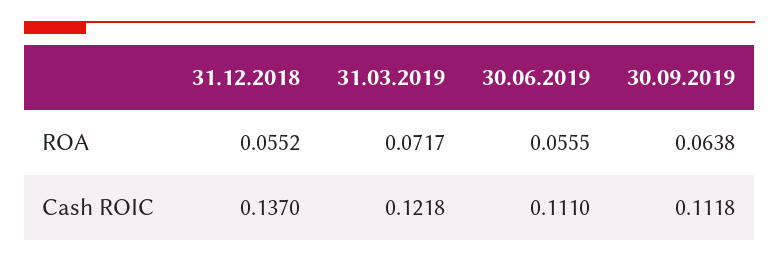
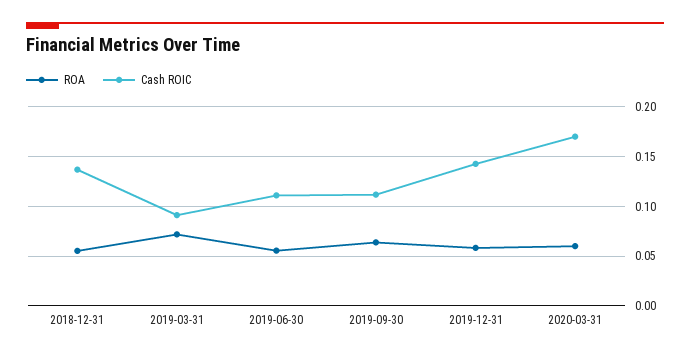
Cash ROIC, 31.03.2019: 0.1218 -> 0.09
ROA, 2019-12-31: none -> 0.06
Cash ROIC, 2019-12-31: none -> 0.14
ROA, 2020-03-31: none -> 0.06
Cash ROIC, 2020-03-31: none -> 0.17

